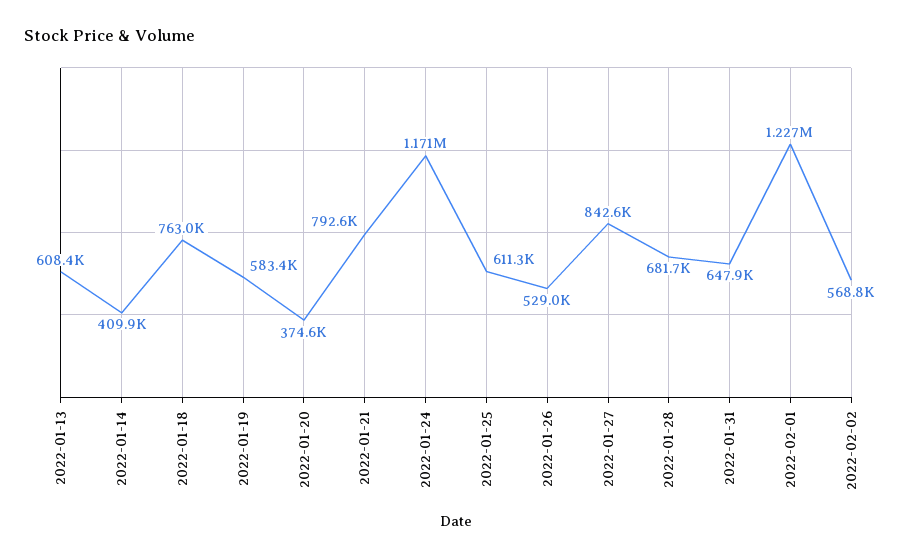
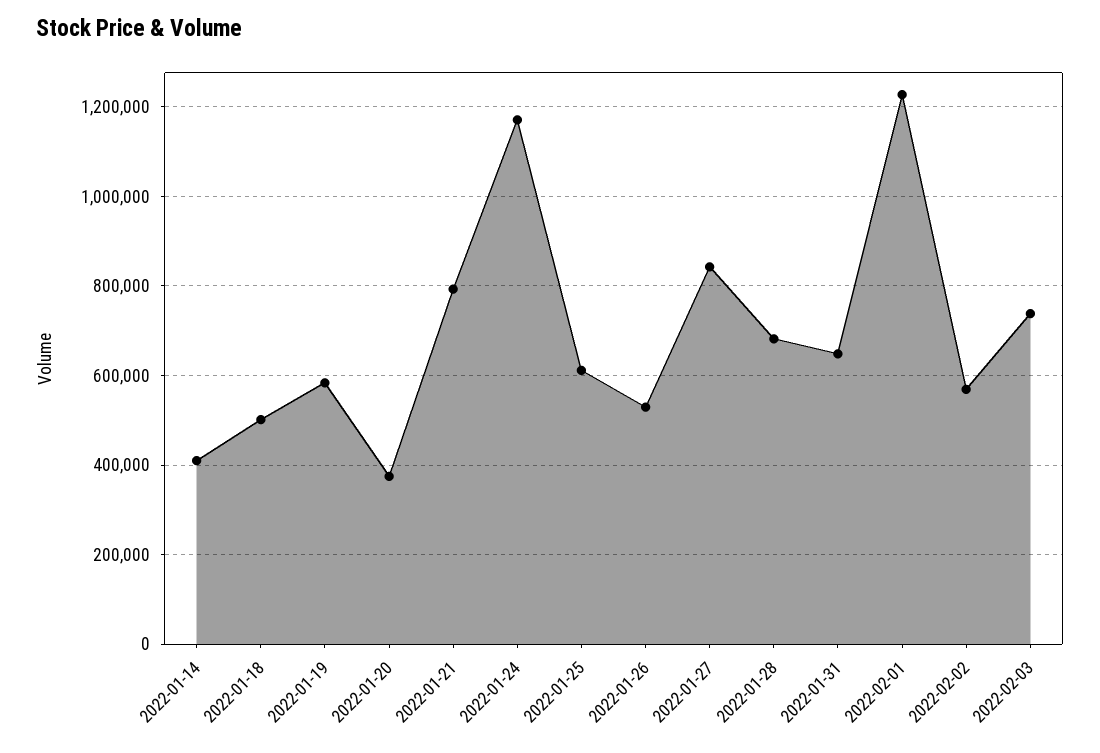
2022-01-13: 608400 -> none
2022-01-18: 763000 -> 500000
2022-02-03: none -> 740000

